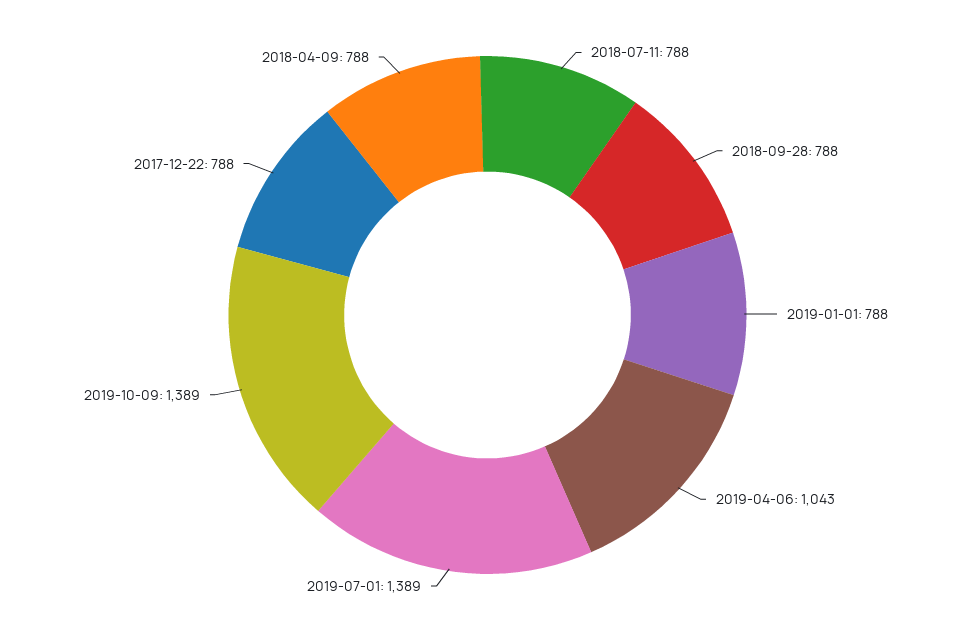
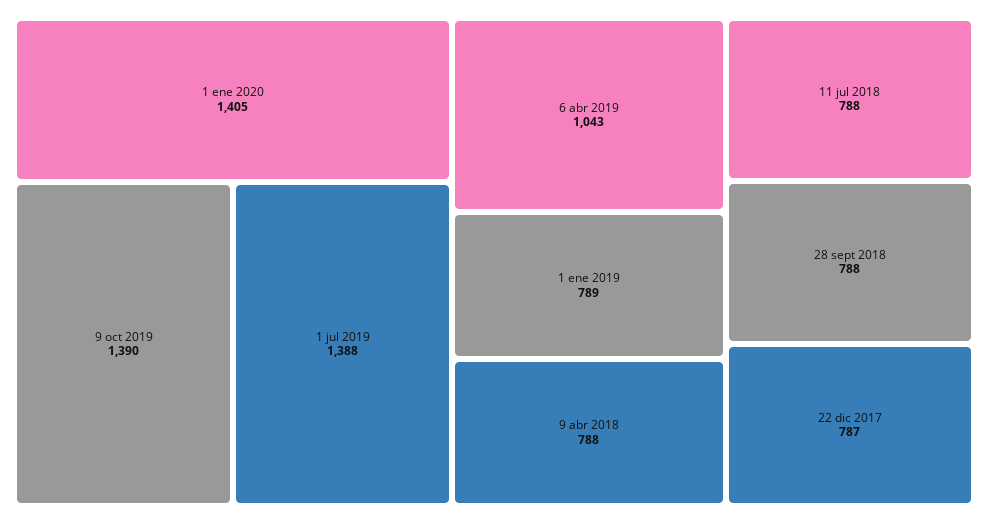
2019-01-01: 788 -> 789
2019-07-01: 1389 -> 1388
2019-10-09: 1389 -> 1390
2017-12-22: 788 -> 787
1 ene 2020: none -> 1405

